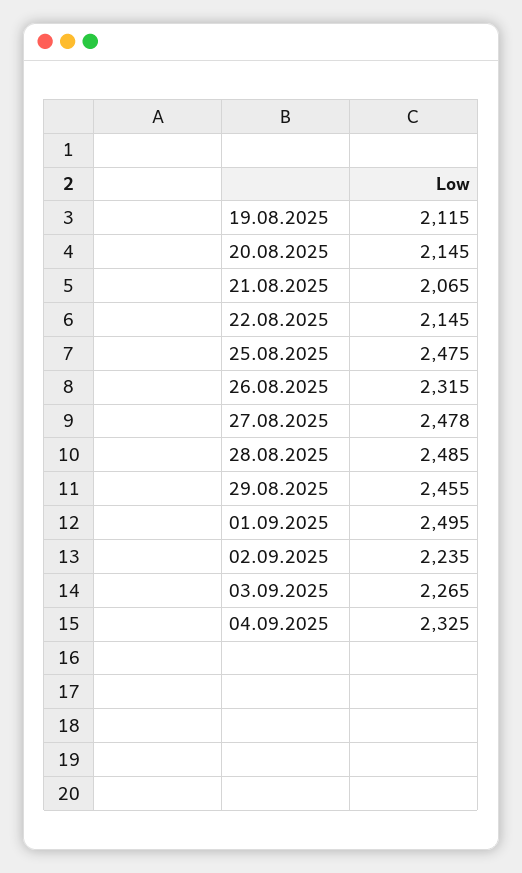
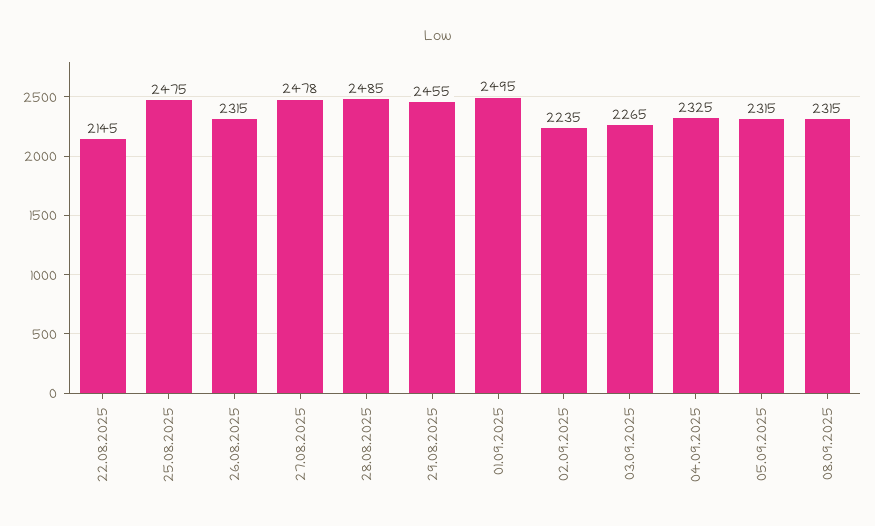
19.08.2025: 2115 -> none
20.08.2025: 2145 -> none
21.08.2025: 2065 -> none
05.09.2025: none -> 2315
08.09.2025: none -> 2315

